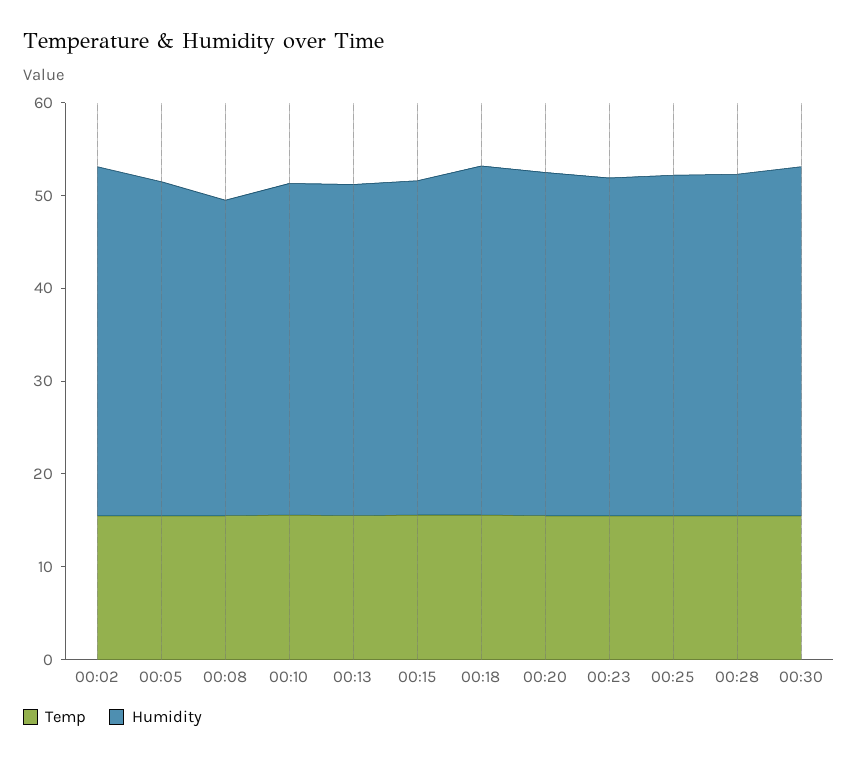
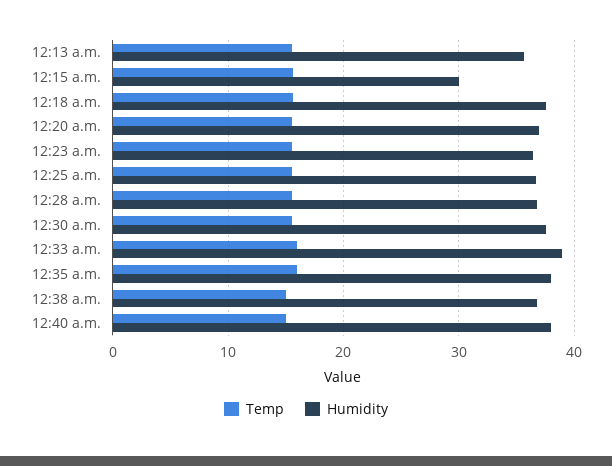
Temp, 00:02: 16 -> none
Humidity, 00:02: 38 -> none
Temp, 00:05: 16 -> none
Humidity, 00:05: 36 -> none
Temp, 00:08: 16 -> none
Humidity, 00:08: 34 -> none
Temp, 00:10: 16 -> none
Humidity, 00:10: 36 -> none
Humidity, 00:15: 36 -> 30
Temp, 12:33 a.m.: none -> 16
Humidity, 12:33 a.m.: none -> 39
Temp, 12:35 a.m.: none -> 16
Humidity, 12:35 a.m.: none -> 38
Temp, 12:38 a.m.: none -> 15
Humidity, 12:38 a.m.: none -> 37
Temp, 12:40 a.m.: none -> 15
Humidity, 12:40 a.m.: none -> 38

